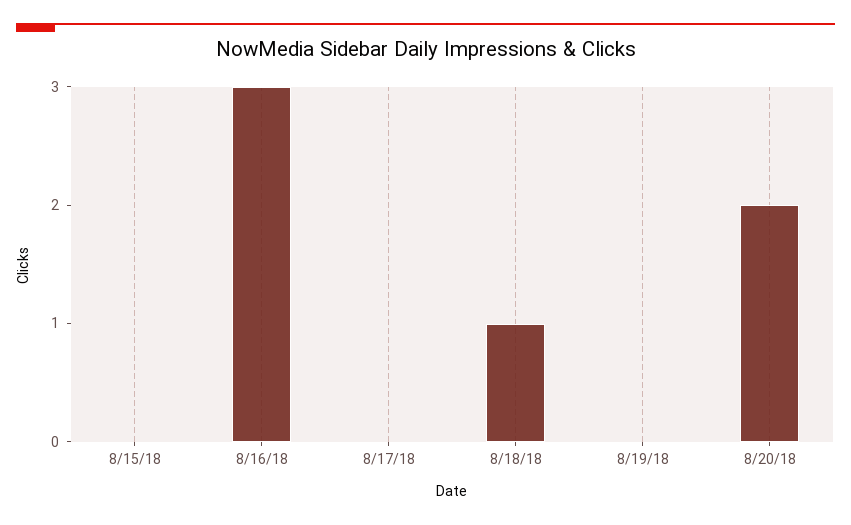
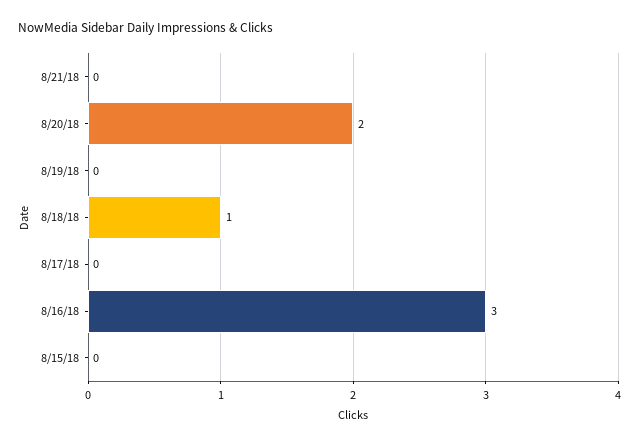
8/21/18: none -> 0

